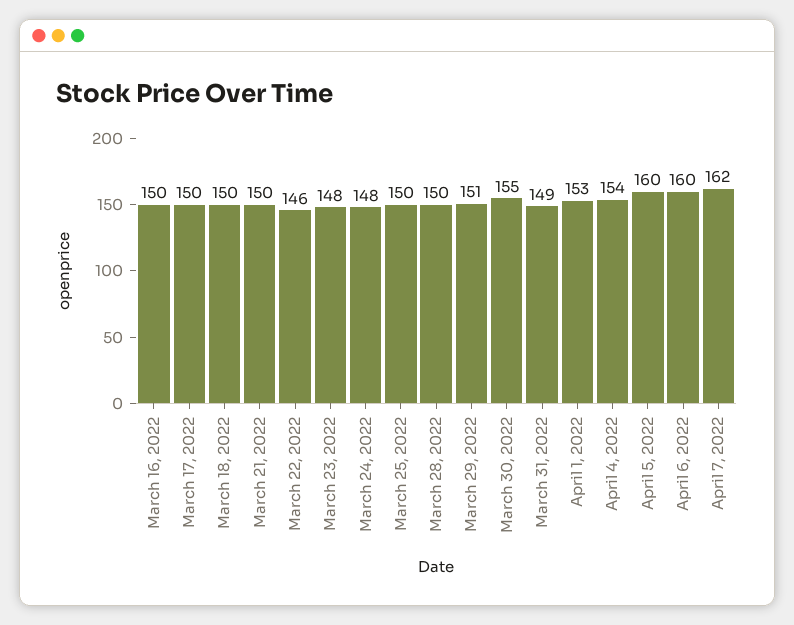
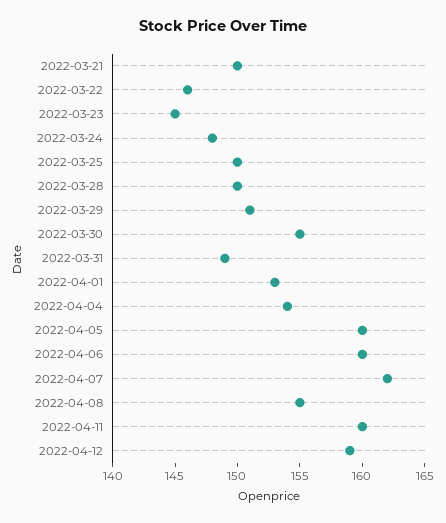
March 16, 2022: 150 -> none
March 17, 2022: 150 -> none
March 18, 2022: 150 -> none
March 23, 2022: 148 -> 145
2022-04-08: none -> 155
2022-04-11: none -> 160
2022-04-12: none -> 159

